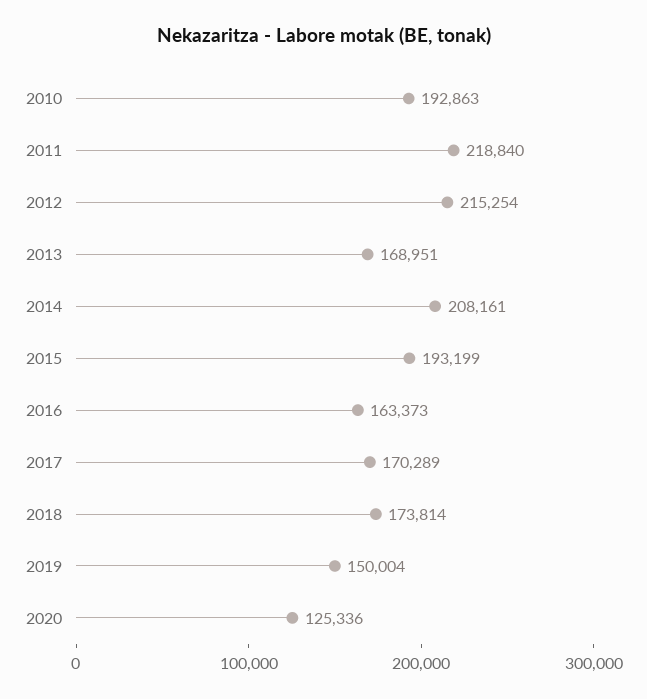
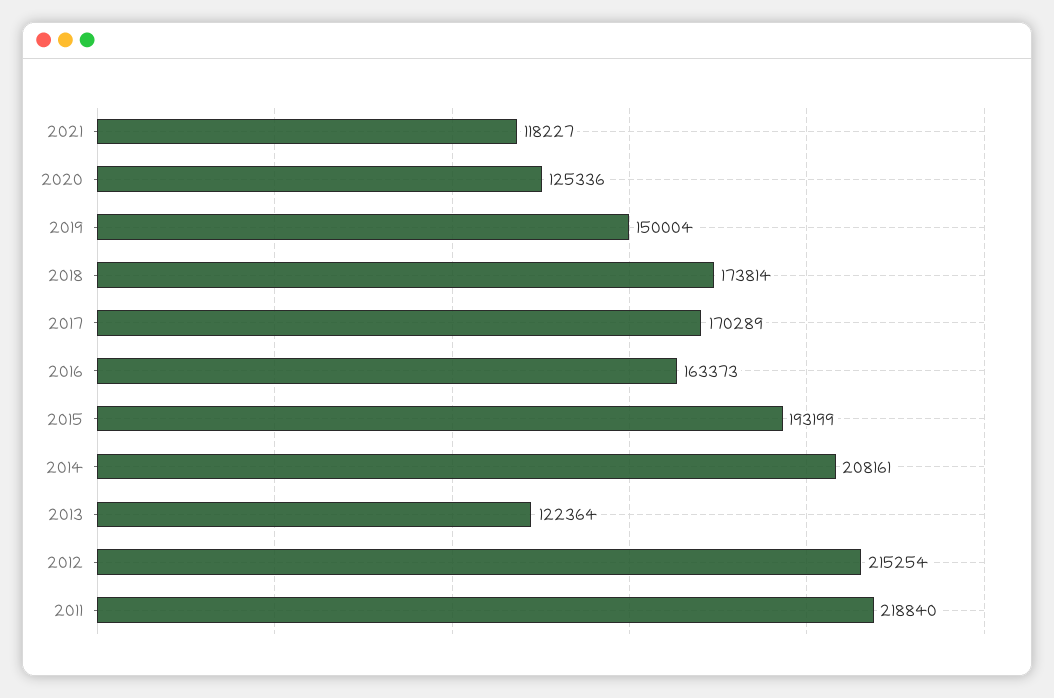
2010: 192863 -> none
2013: 168951 -> 122364
2021: none -> 118227

